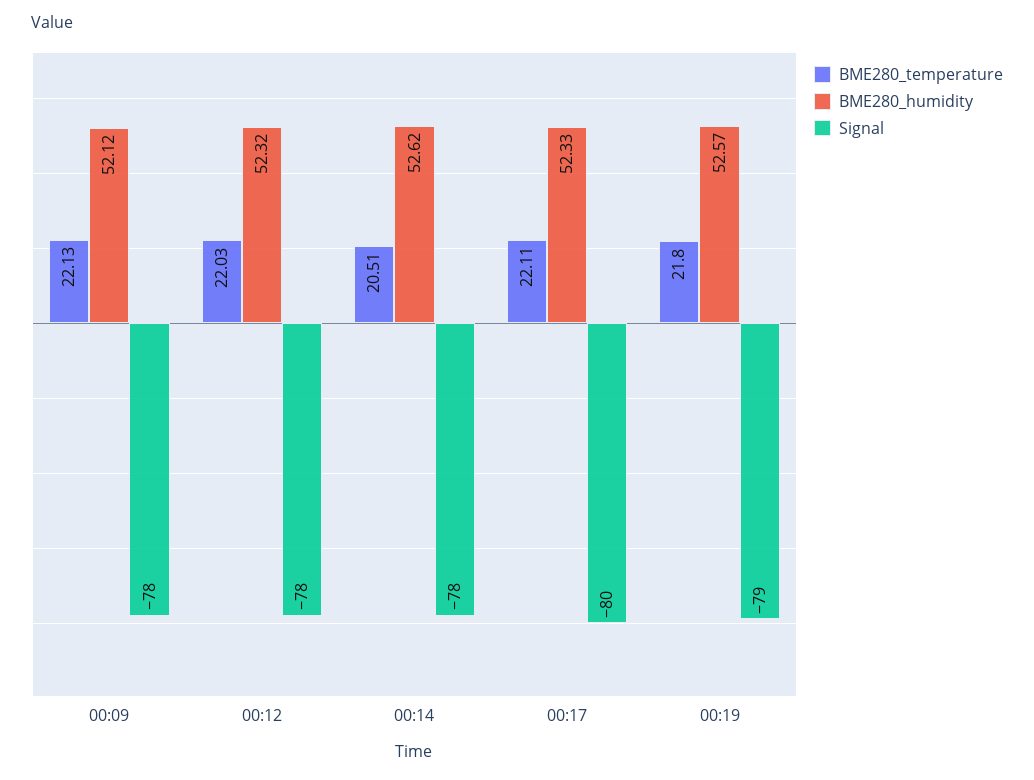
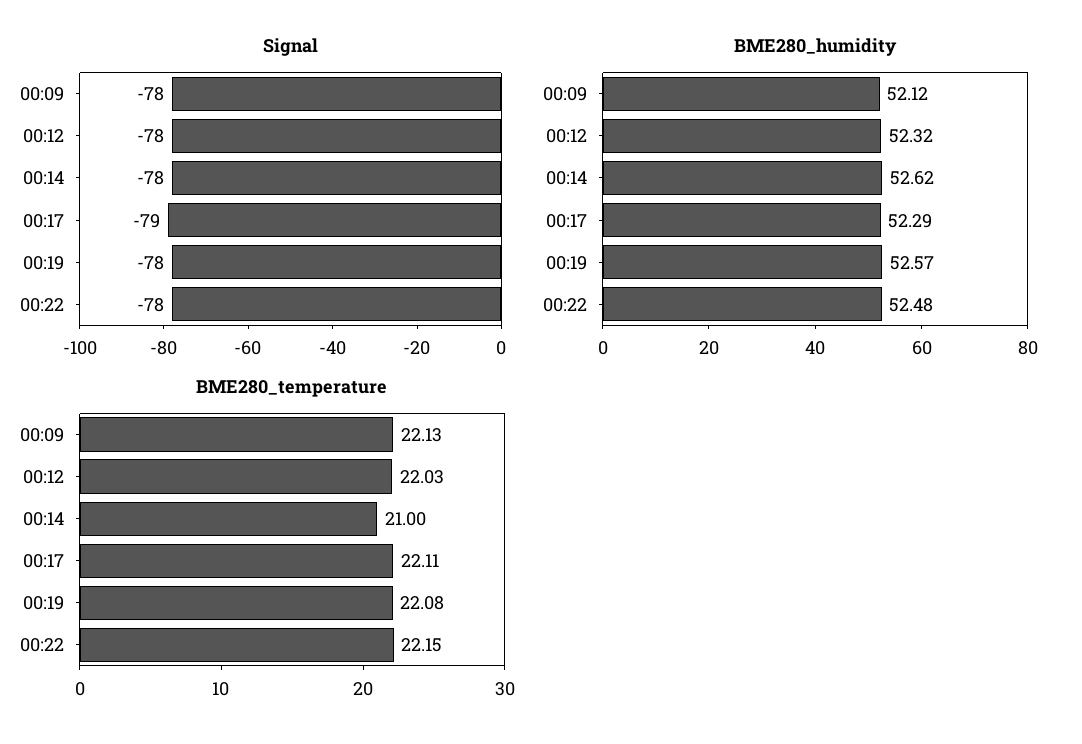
BME280_temperature, 00:14: 20.51 -> 21
BME280_humidity, 00:17: 52.33 -> 52.29
Signal, 00:17: -80 -> -79
BME280_temperature, 00:19: 21.8 -> 22.08
Signal, 00:19: -79 -> -78
Signal, 00:22: none -> -78
BME280_humidity, 00:22: none -> 52.48
BME280_temperature, 00:22: none -> 22.15

